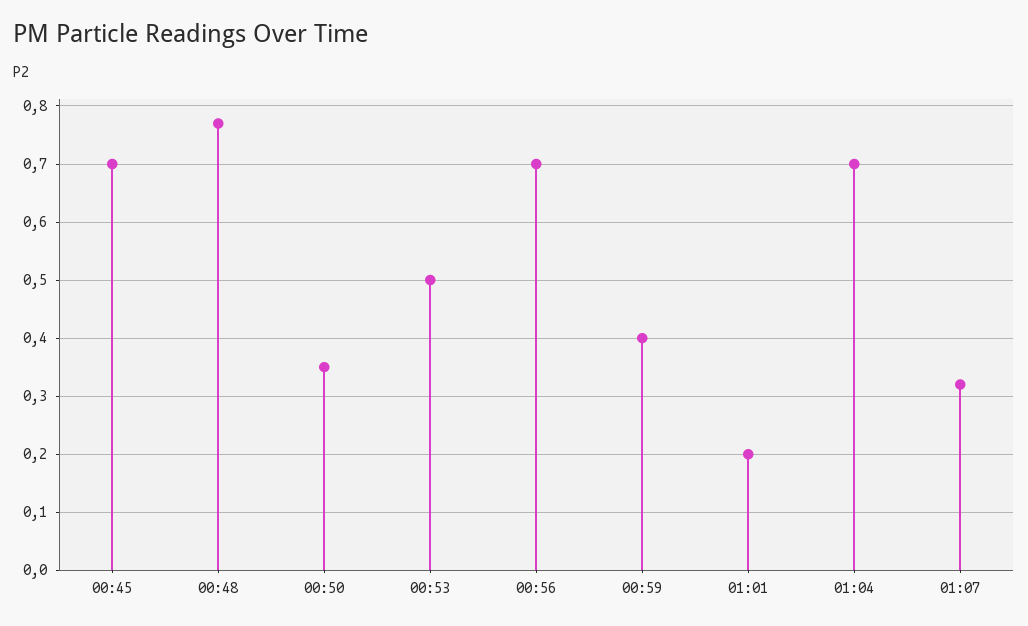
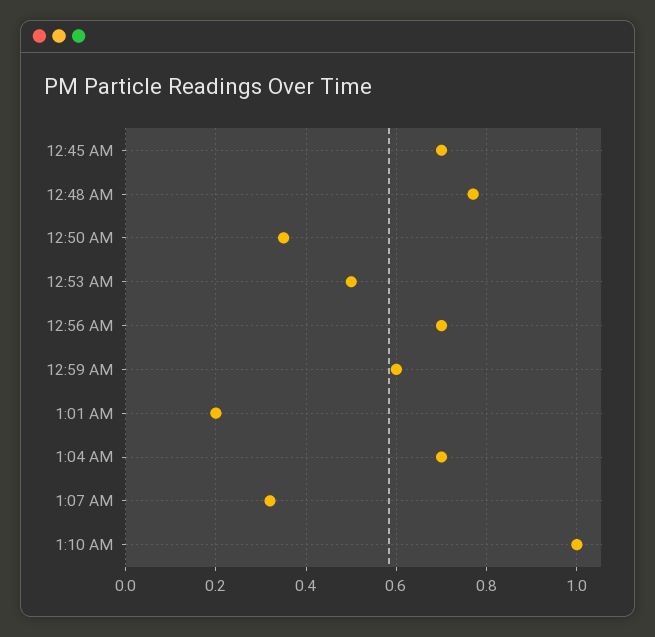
00:59: 0.4 -> 0.6
1:10 AM: none -> 1

